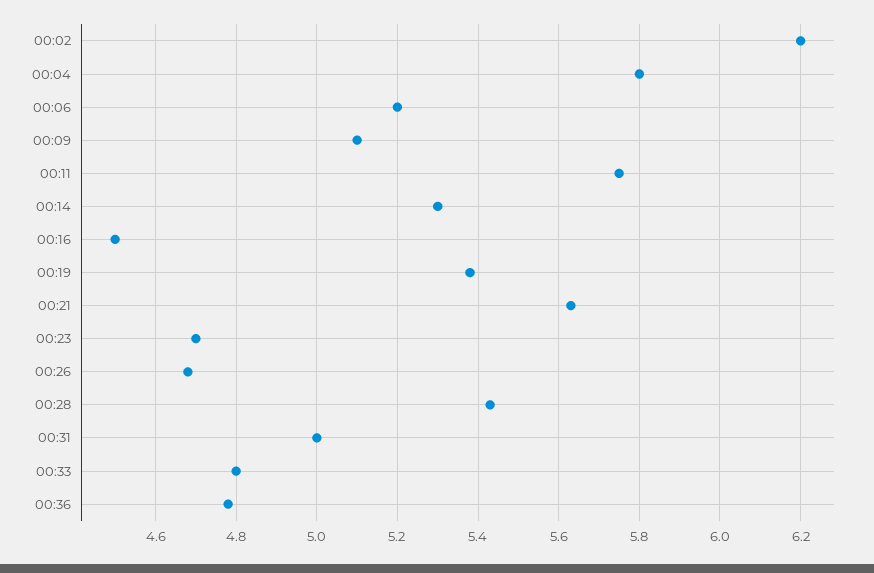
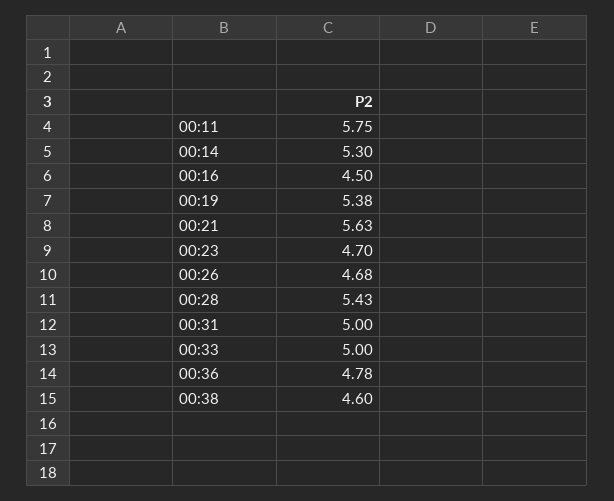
00:02: 6.2 -> none
00:04: 5.8 -> none
00:06: 5.2 -> none
00:09: 5.1 -> none
00:33: 4.8 -> 5
00:38: none -> 4.6

